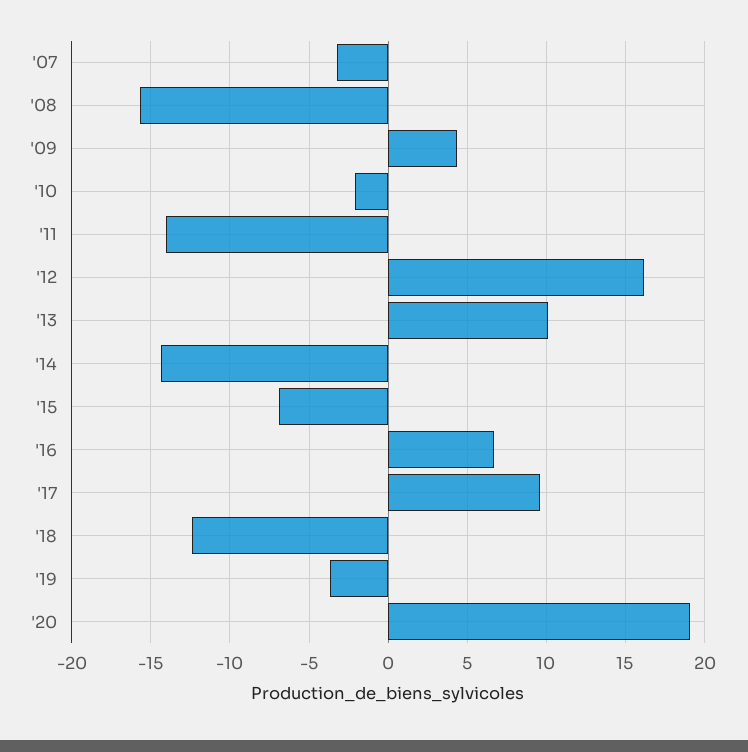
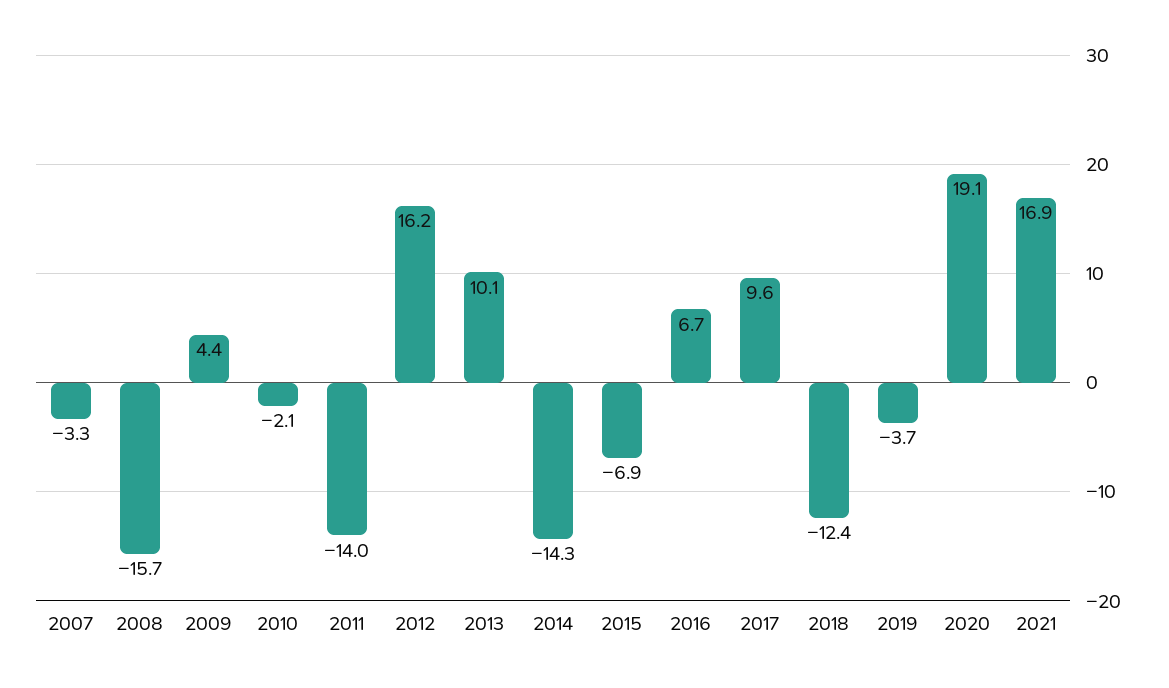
2021: none -> 16.9

